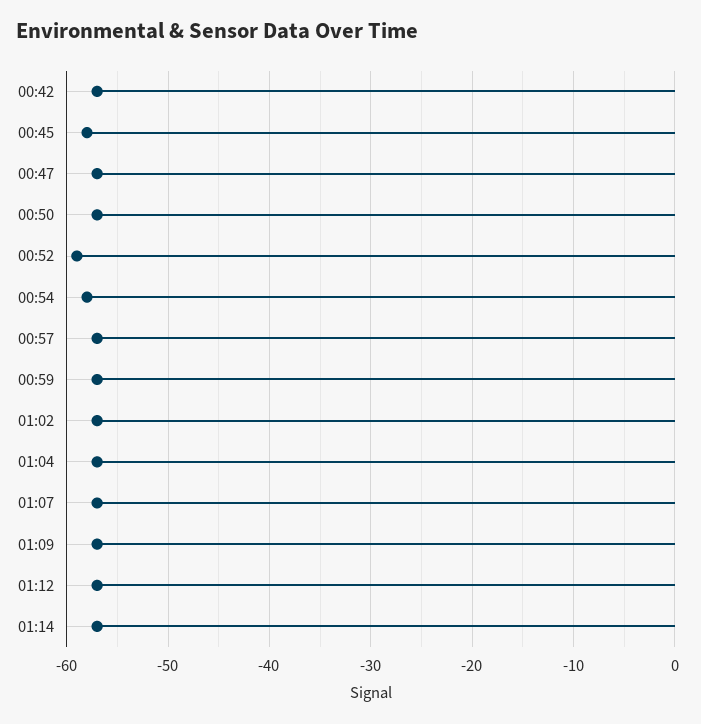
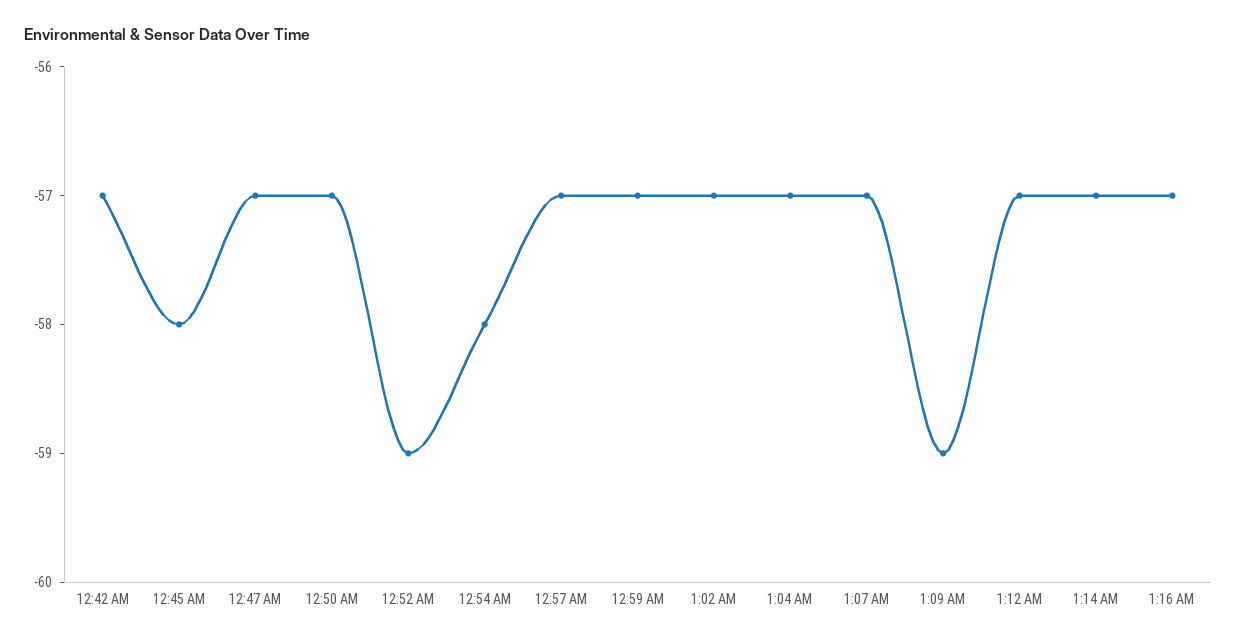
01:09: -57 -> -59
1:16 AM: none -> -57

